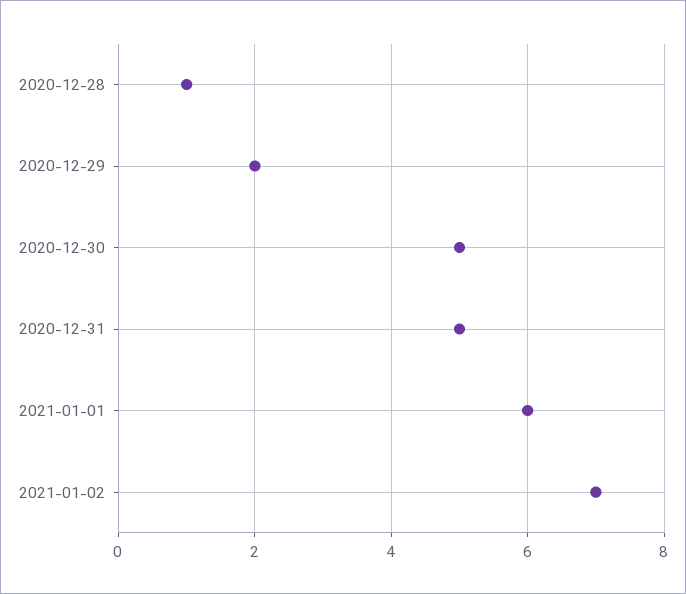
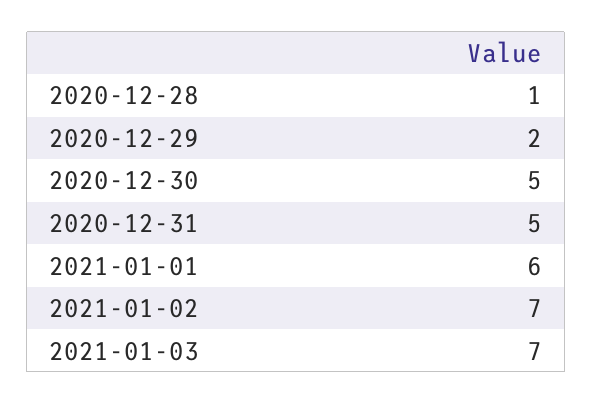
2021-01-03: none -> 7

